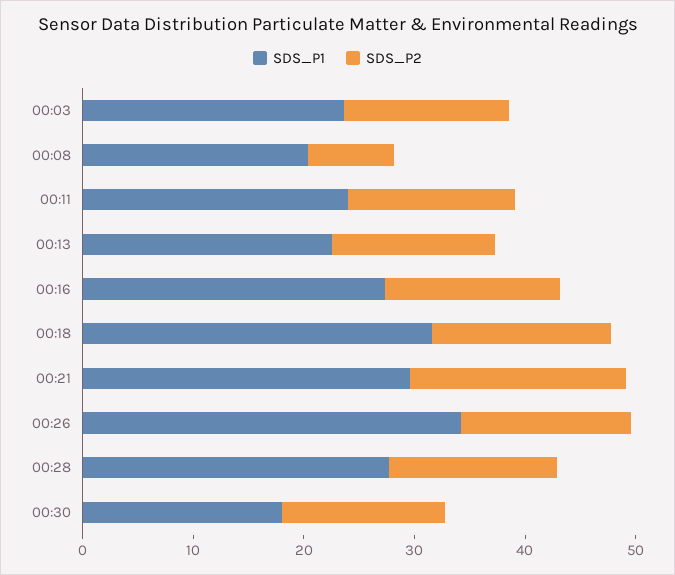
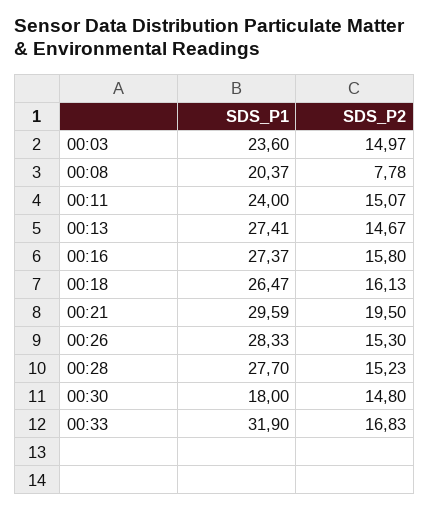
SDS_P1, 00:13: 22 -> 27.41
SDS_P1, 00:18: 32 -> 26.47
SDS_P1, 00:26: 34 -> 28.33
SDS_P1, 00:33: none -> 31.9
SDS_P2, 00:33: none -> 16.83

